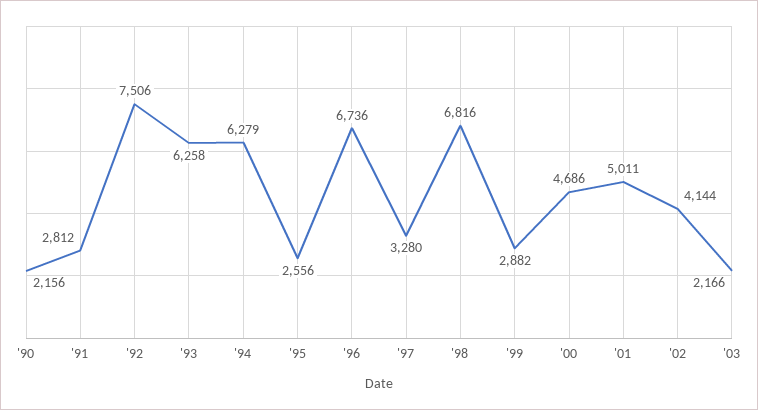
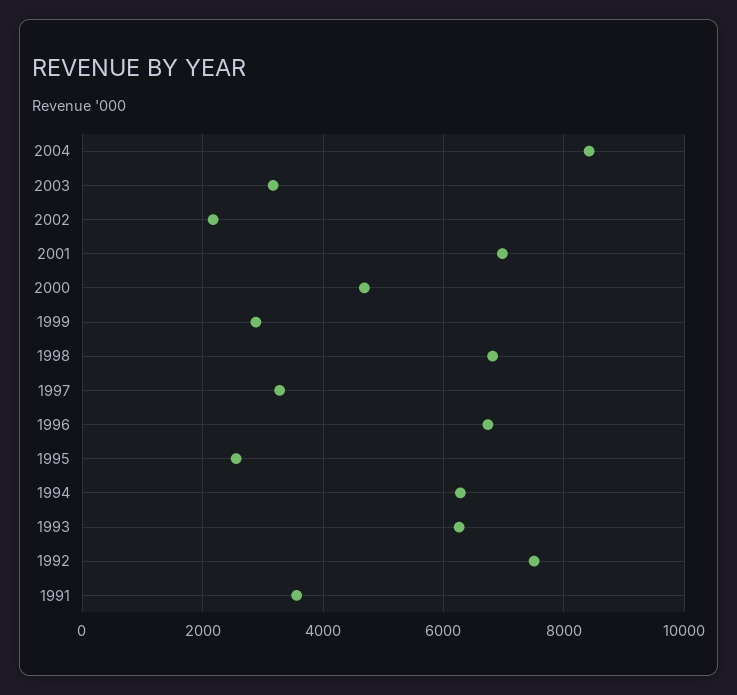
'90: 2156 -> none
'91: 2812 -> 3600
'01: 5011 -> 7000
'02: 4144 -> 2200
'03: 2166 -> 3200
2004: none -> 8400

